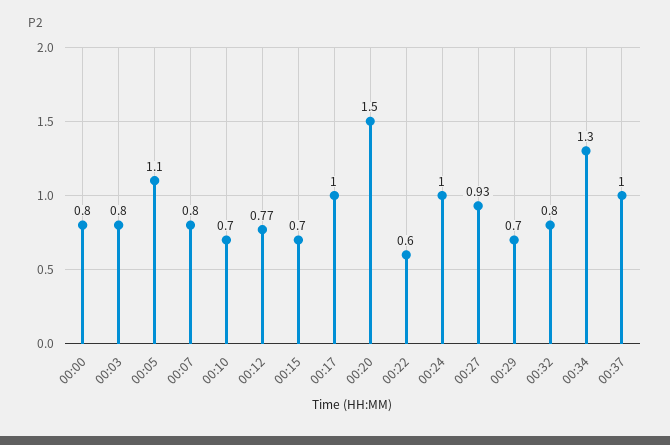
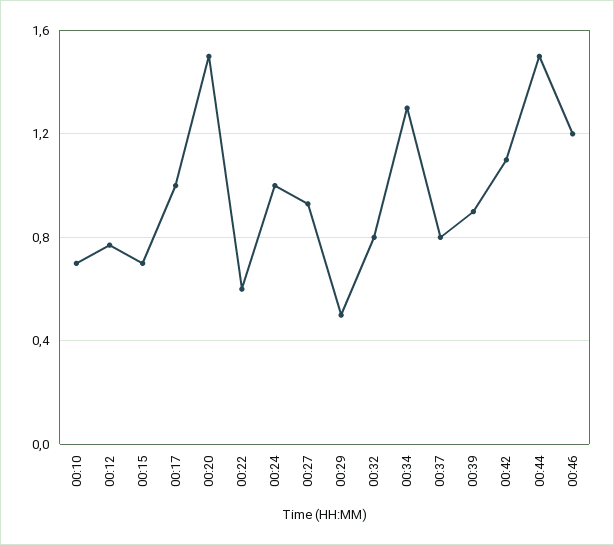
00:00: 0.8 -> none
00:03: 0.8 -> none
00:05: 1.1 -> none
00:07: 0.8 -> none
00:29: 0.7 -> 0.5
00:37: 1 -> 0.8
00:39: none -> 0.9
00:42: none -> 1.1
00:44: none -> 1.5
00:46: none -> 1.2

